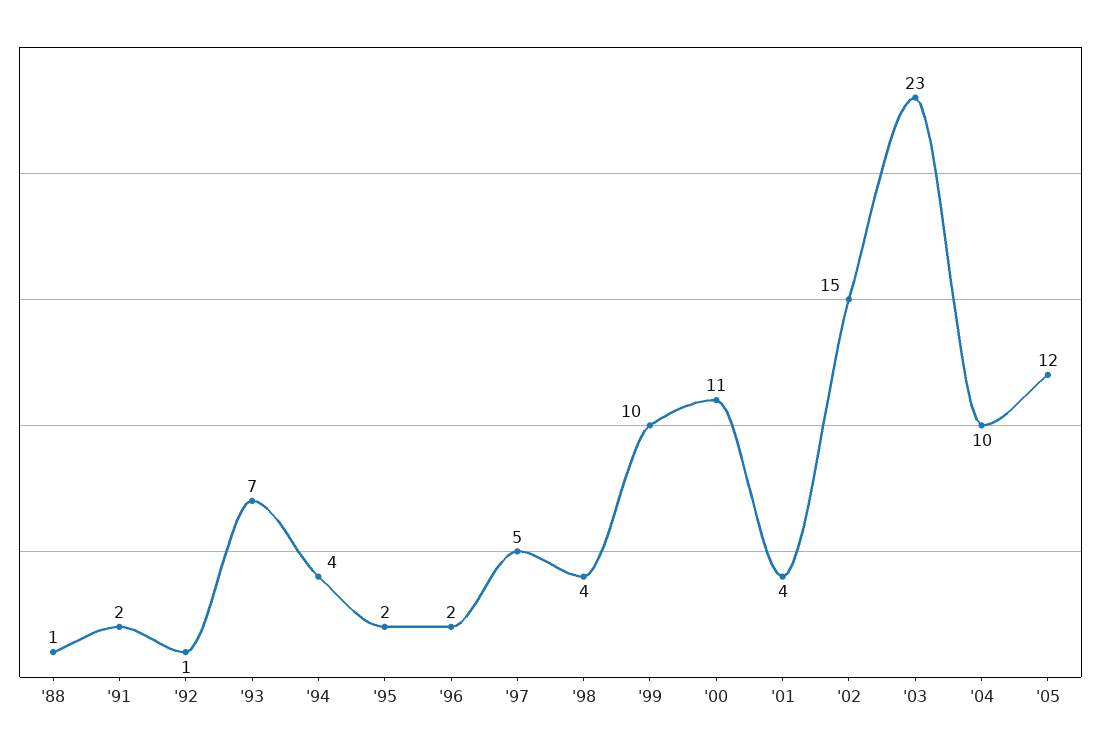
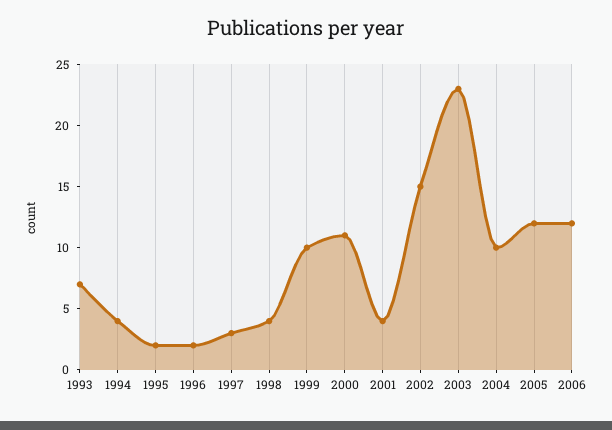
'88: 1 -> none
'91: 2 -> none
'92: 1 -> none
'97: 5 -> 3
2006: none -> 12

